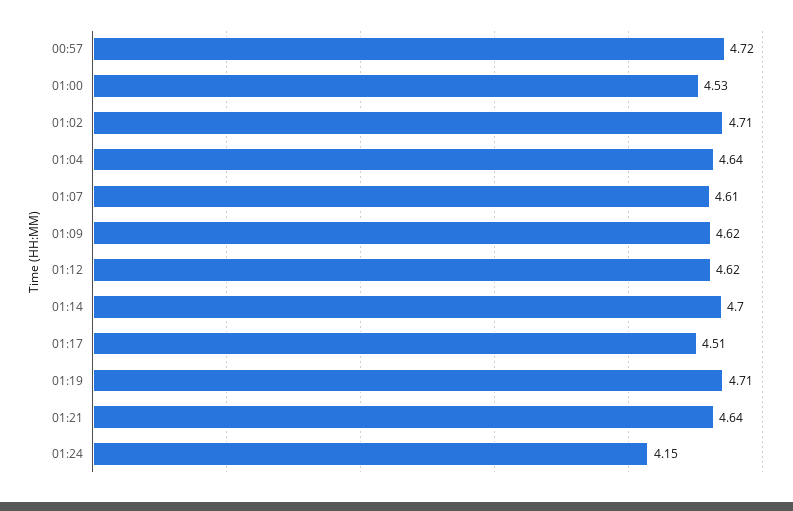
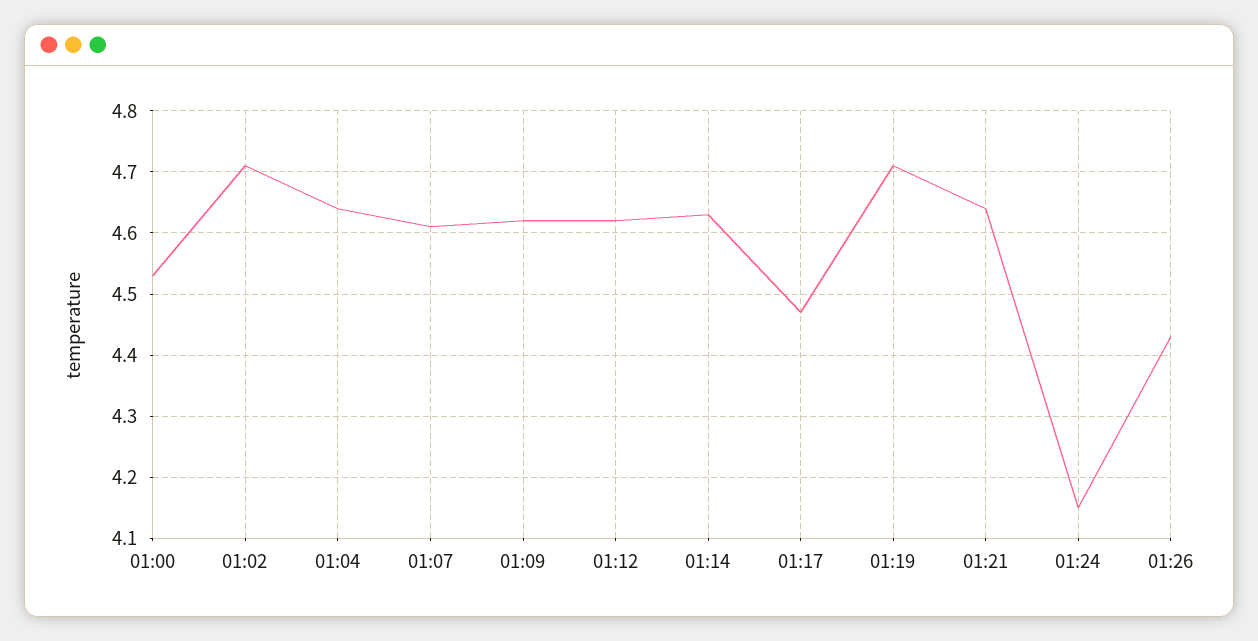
00:57: 4.72 -> none
01:14: 4.7 -> 4.63
01:17: 4.51 -> 4.47
01:26: none -> 4.43

